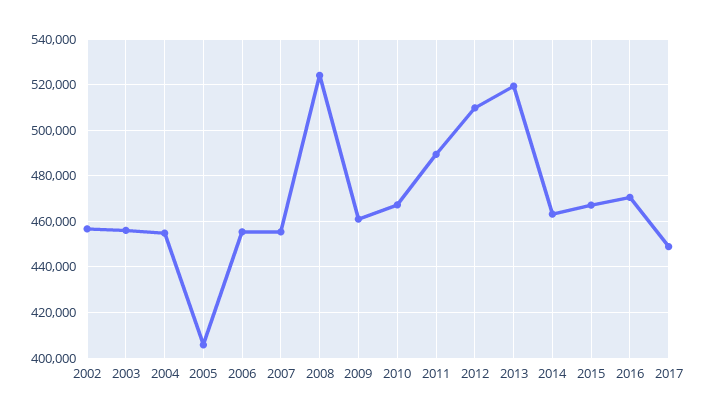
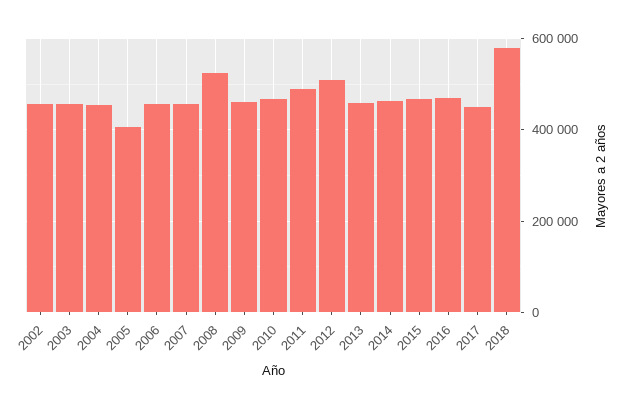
2013: 520000 -> 460000
2018: none -> 580000

